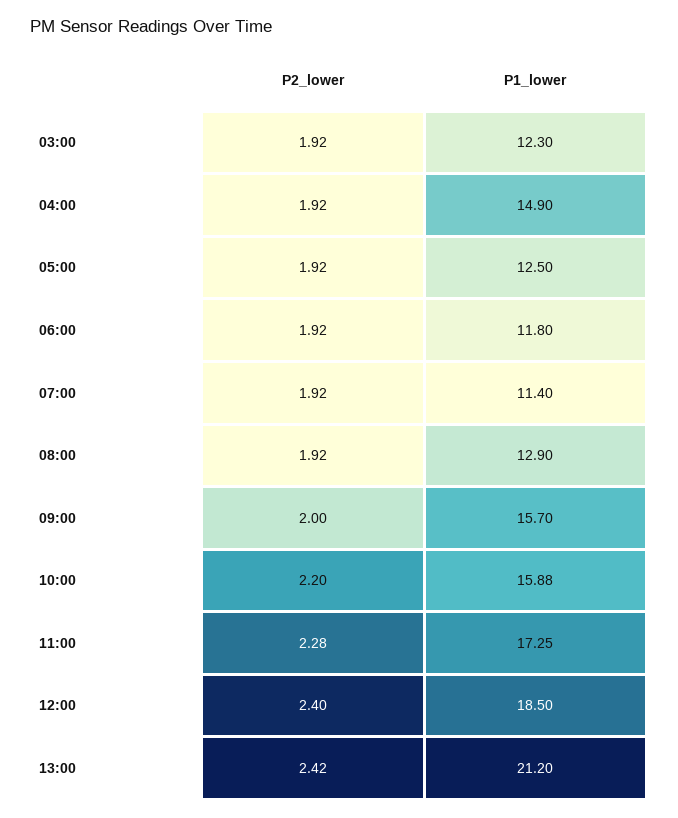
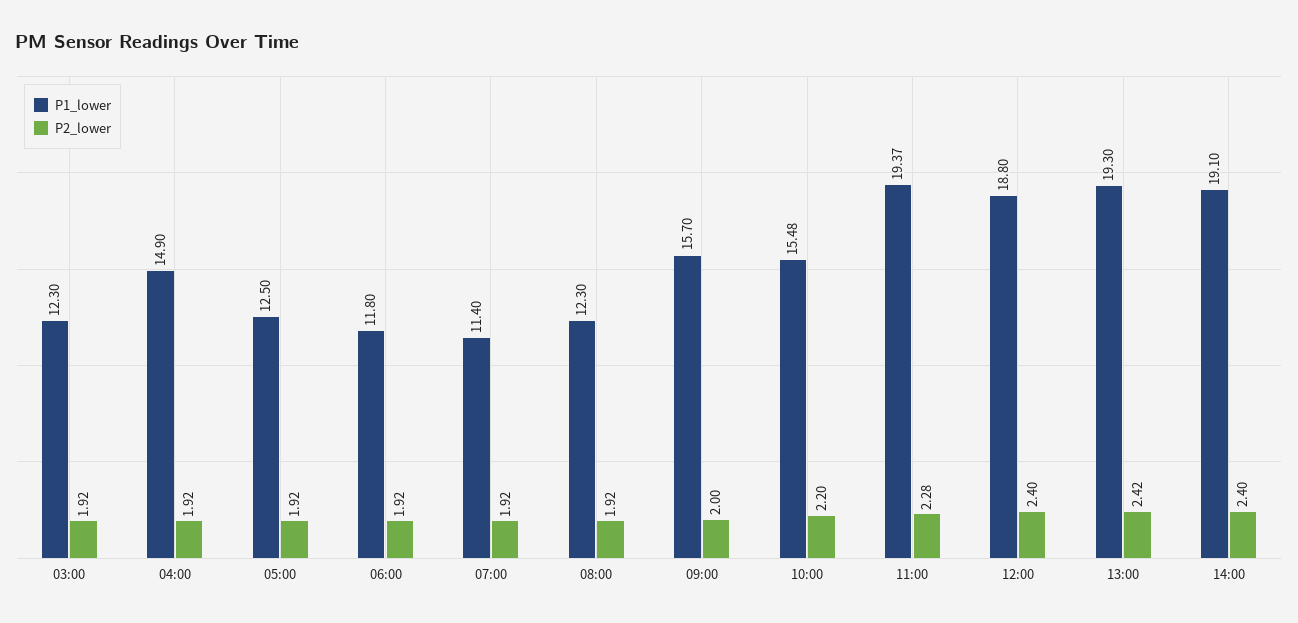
P1_lower, 08:00: 12.9 -> 12.3
P1_lower, 10:00: 15.88 -> 15.48
P1_lower, 11:00: 17.25 -> 19.37
P1_lower, 12:00: 18.5 -> 18.8
P1_lower, 13:00: 21.2 -> 19.3
P1_lower, 14:00: none -> 19.1
P2_lower, 14:00: none -> 2.4

